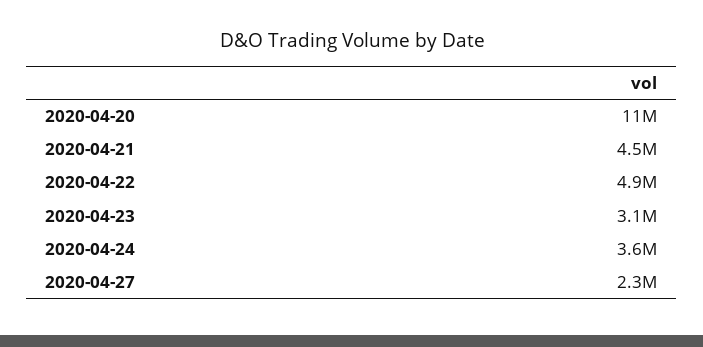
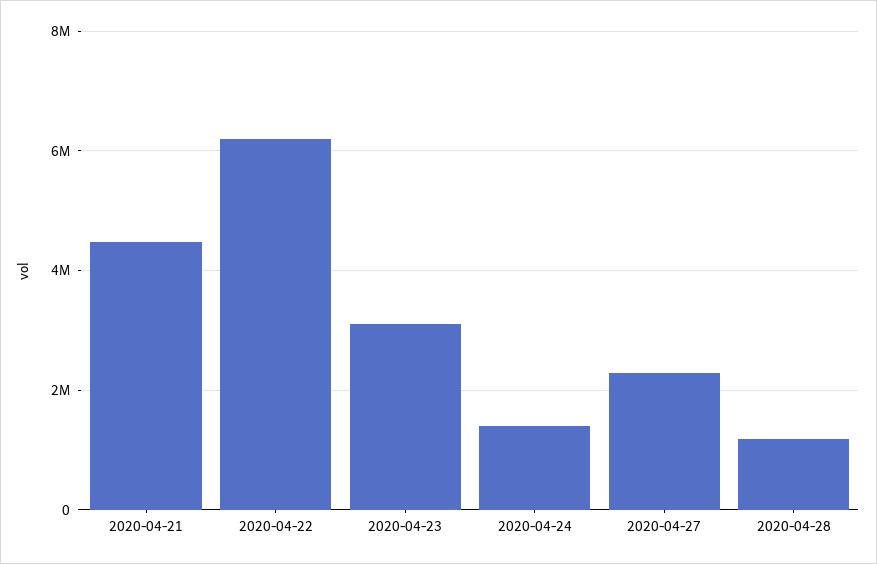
2020-04-20: 11000000 -> none
2020-04-22: 4900000 -> 6200000
2020-04-24: 3600000 -> 1400000
2020-04-28: none -> 1200000

